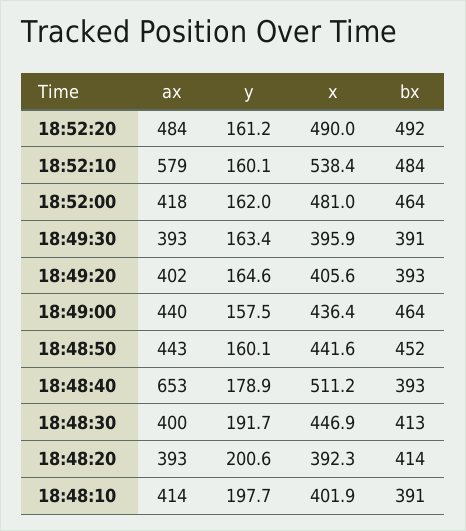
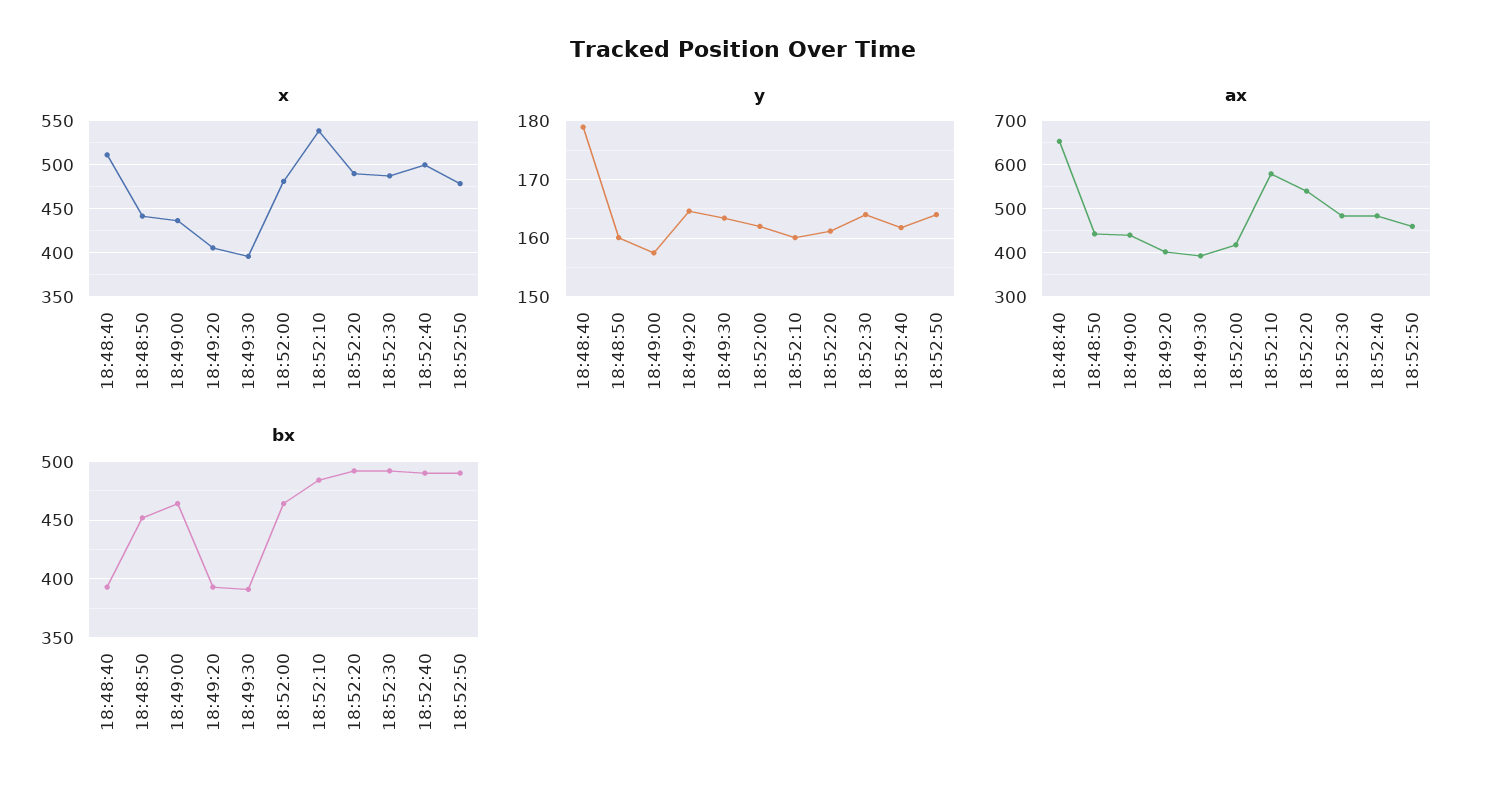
ax, 18:52:20: 484 -> 540
ax, 18:48:30: 400 -> none
y, 18:48:30: 191.7 -> none
x, 18:48:30: 446.9 -> none
bx, 18:48:30: 413 -> none
ax, 18:48:20: 393 -> none
y, 18:48:20: 200.6 -> none
x, 18:48:20: 392.3 -> none
bx, 18:48:20: 414 -> none
ax, 18:48:10: 414 -> none
y, 18:48:10: 197.7 -> none
x, 18:48:10: 401.9 -> none
bx, 18:48:10: 391 -> none
x, 18:52:30: none -> 490
x, 18:52:40: none -> 500
x, 18:52:50: none -> 480
y, 18:52:30: none -> 164
y, 18:52:40: none -> 162
y, 18:52:50: none -> 164
ax, 18:52:30: none -> 480
ax, 18:52:40: none -> 480
ax, 18:52:50: none -> 460
bx, 18:52:30: none -> 490
bx, 18:52:40: none -> 490
bx, 18:52:50: none -> 490

